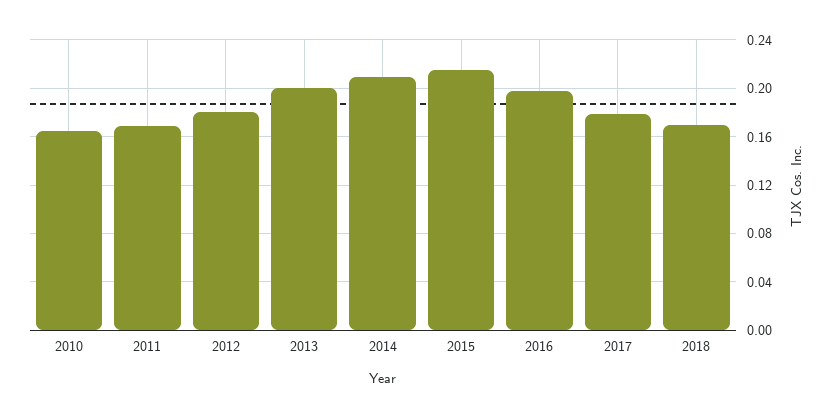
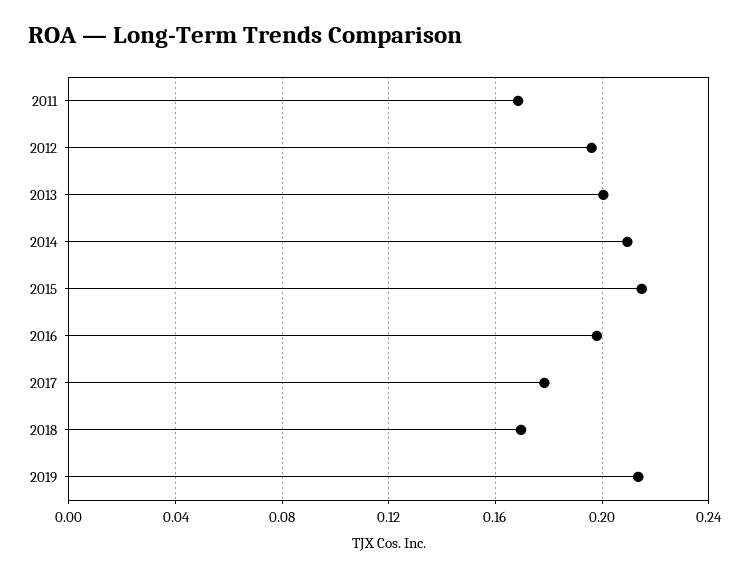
2010: 0.165 -> none
2012: 0.18 -> 0.195
2019: none -> 0.215

